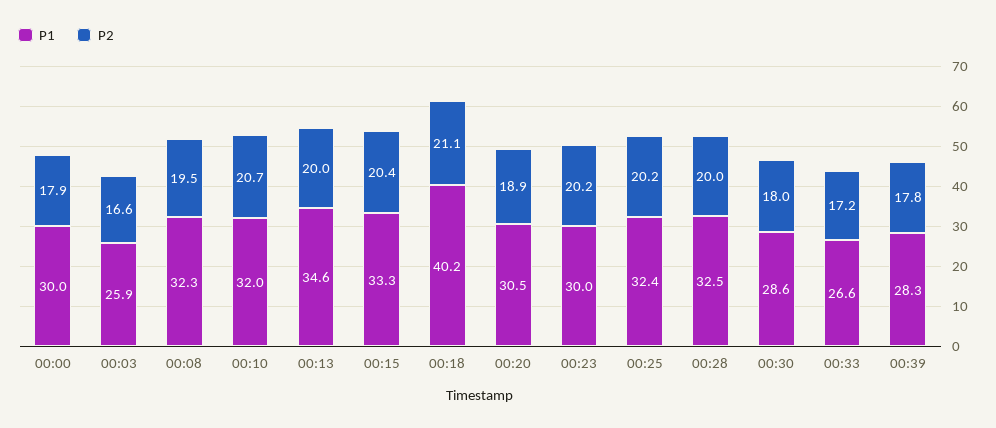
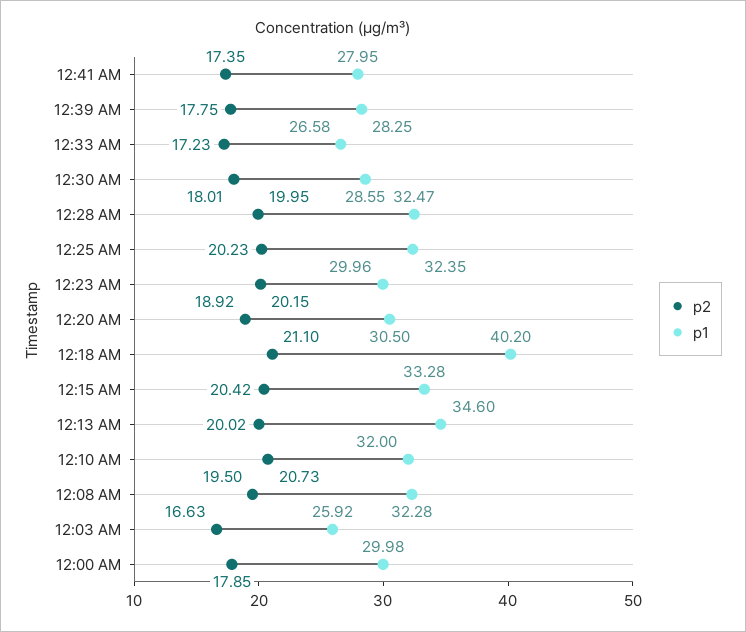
P2, 12:41 AM: none -> 17.35
P1, 12:41 AM: none -> 27.95

